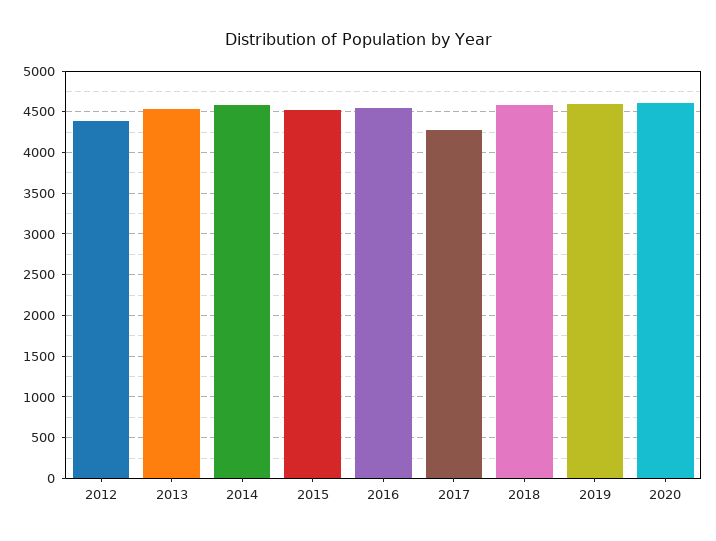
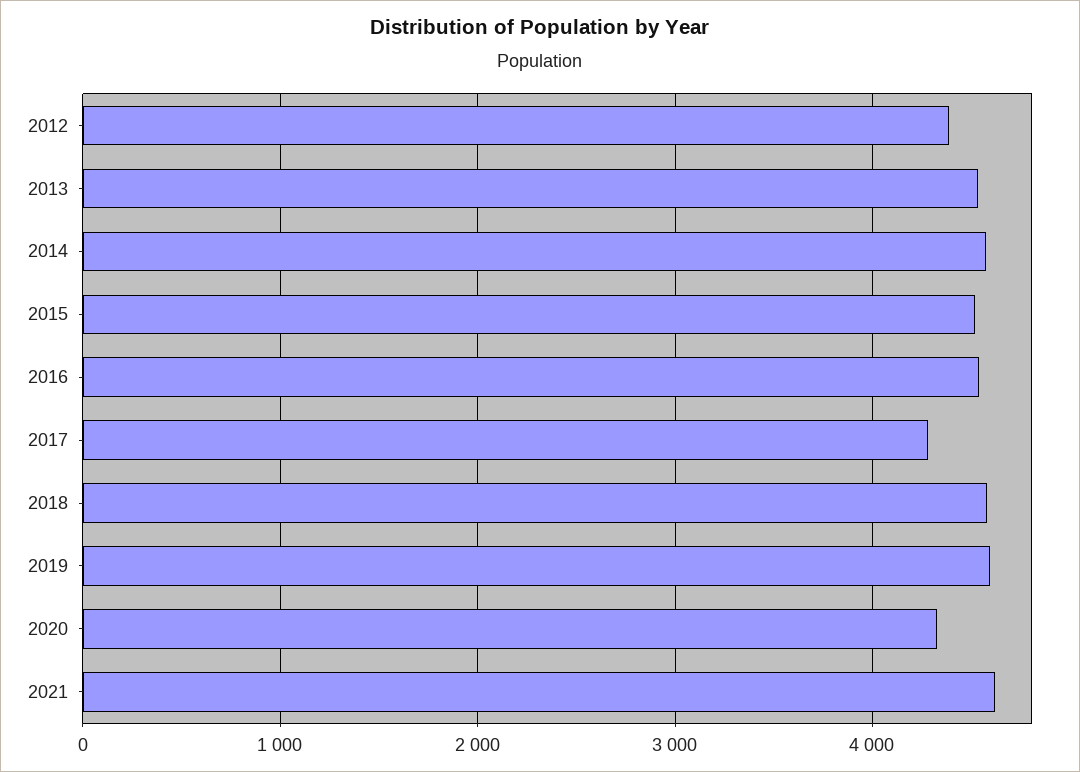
2020: 4600 -> 4300
2021: none -> 4600

